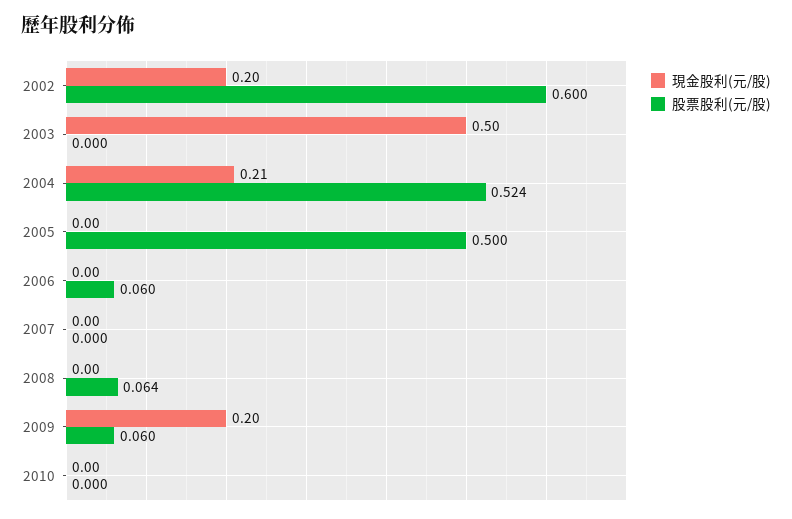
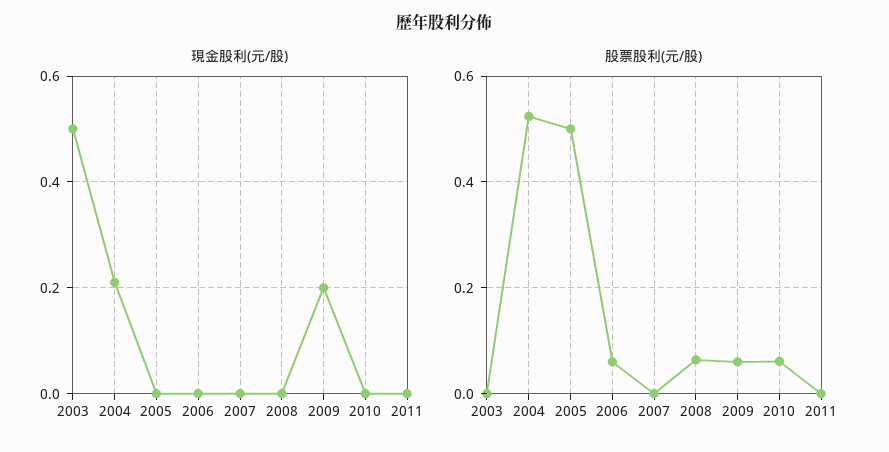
現金股利(元/股), 2002: 0.2 -> none
股票股利(元/股), 2002: 0.6 -> none
股票股利(元/股), 2010: 0 -> 0.06
現金股利(元/股), 2011: none -> 0
股票股利(元/股), 2011: none -> 0

